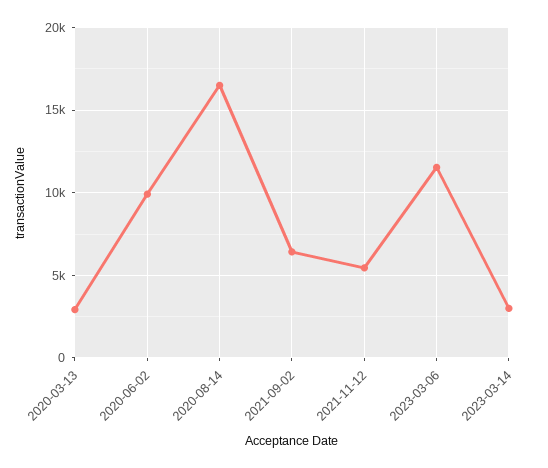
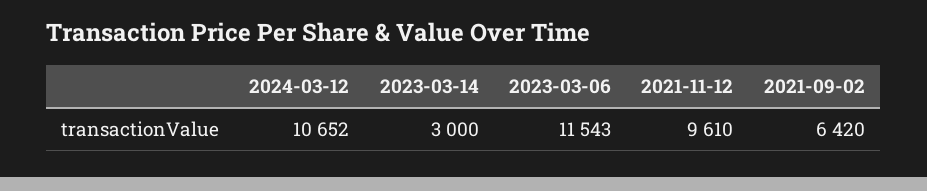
2020-03-13: 3000 -> none
2020-06-02: 10000 -> none
2020-08-14: 16500 -> none
2021-11-12: 5500 -> 9610
2024-03-12: none -> 10652

